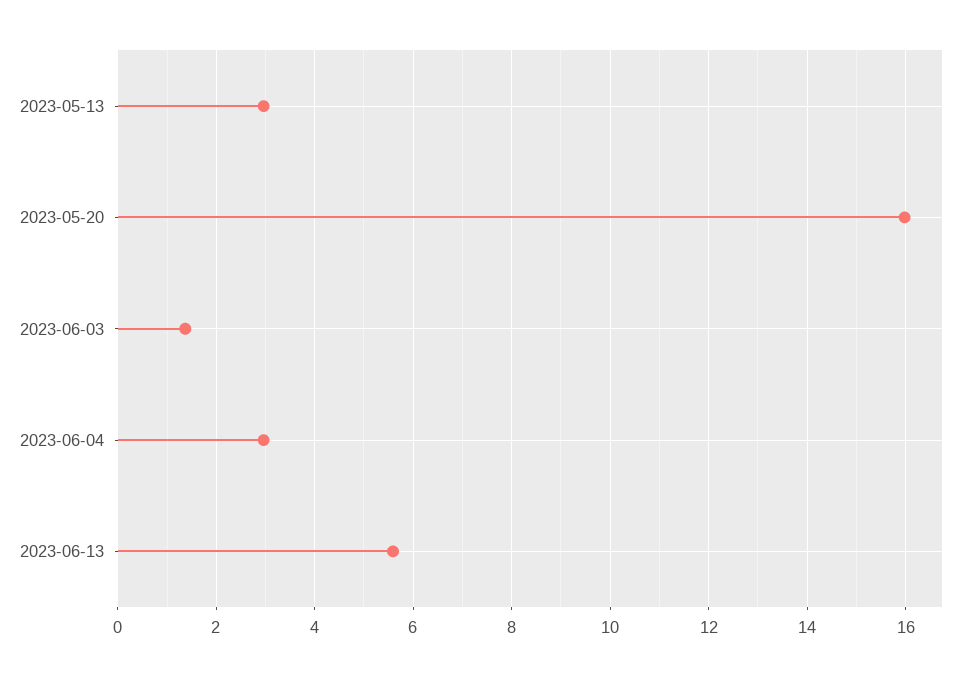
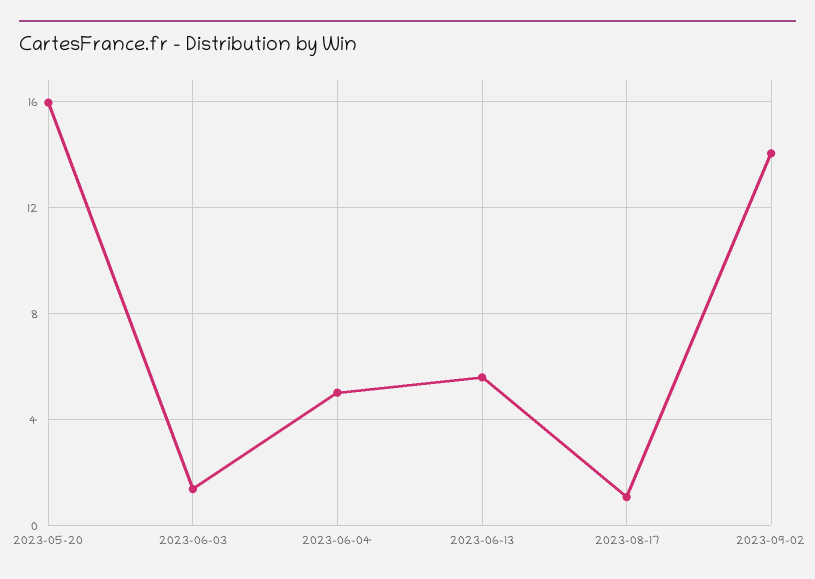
2023-05-13: 3 -> none
2023-06-04: 3 -> 5
2023-08-17: none -> 1
2023-09-02: none -> 14

